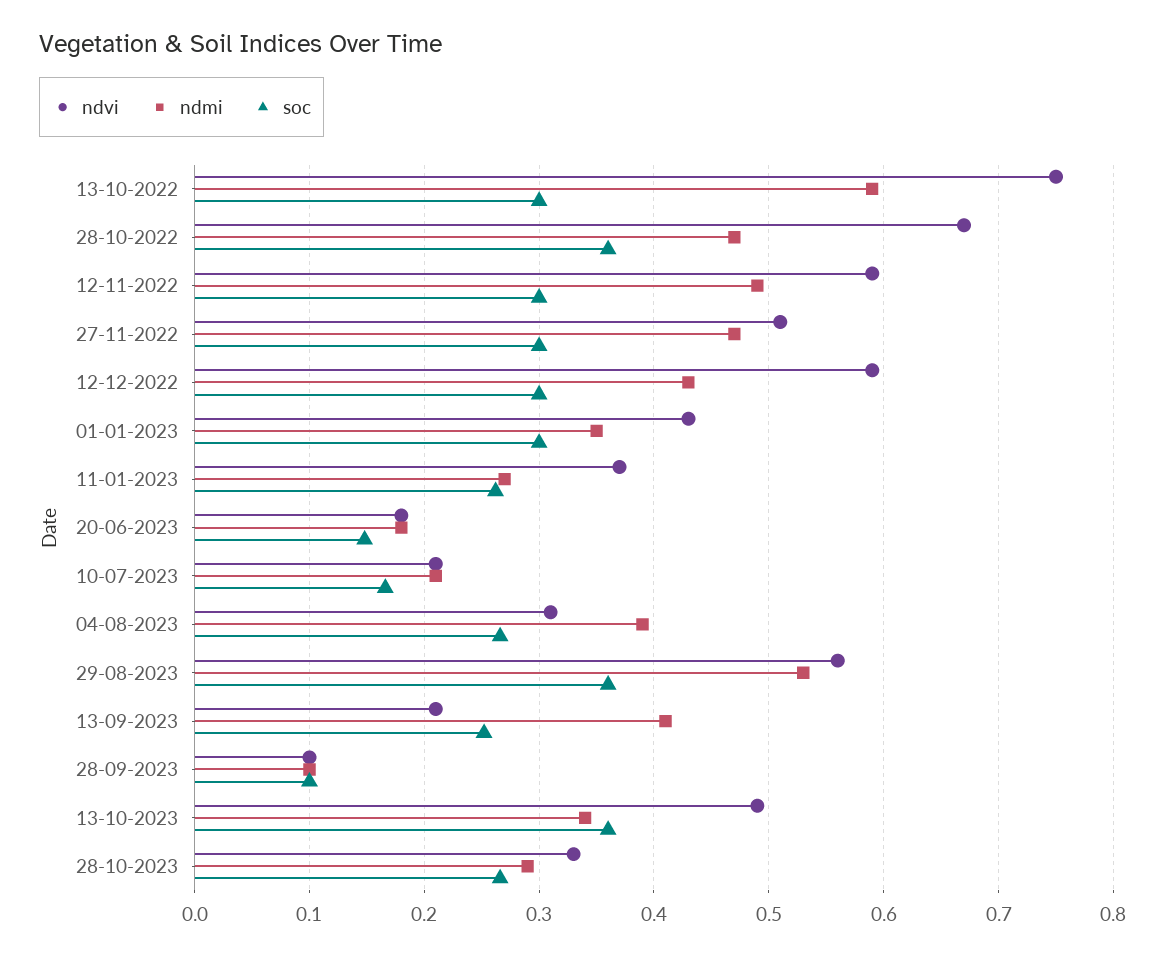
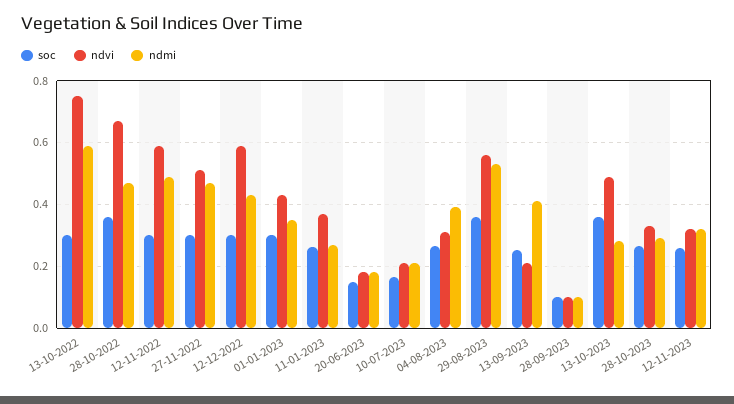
ndmi, 13-10-2023: 0.34 -> 0.28
soc, 12-11-2023: none -> 0.26
ndvi, 12-11-2023: none -> 0.32
ndmi, 12-11-2023: none -> 0.32

